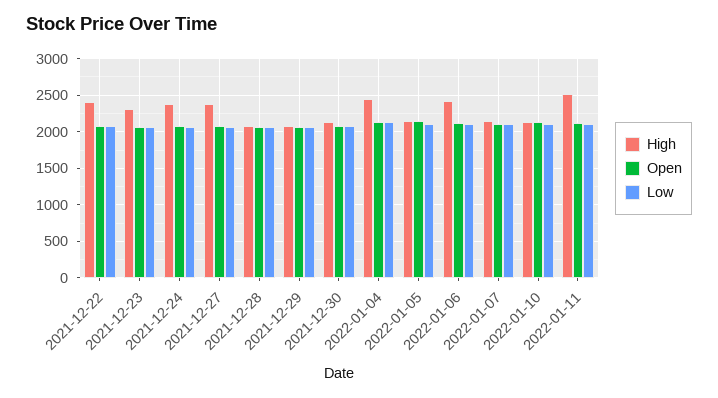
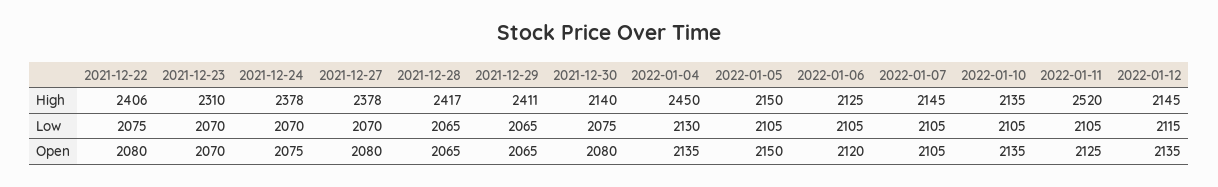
High, 2021-12-28: 2100 -> 2417
High, 2021-12-29: 2100 -> 2411
High, 2022-01-06: 2400 -> 2125
High, 2022-01-12: none -> 2145
Low, 2022-01-12: none -> 2115
Open, 2022-01-12: none -> 2135

